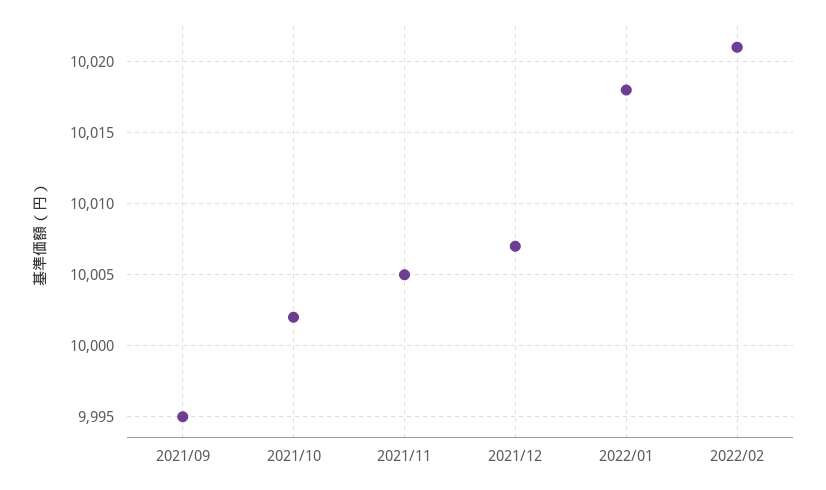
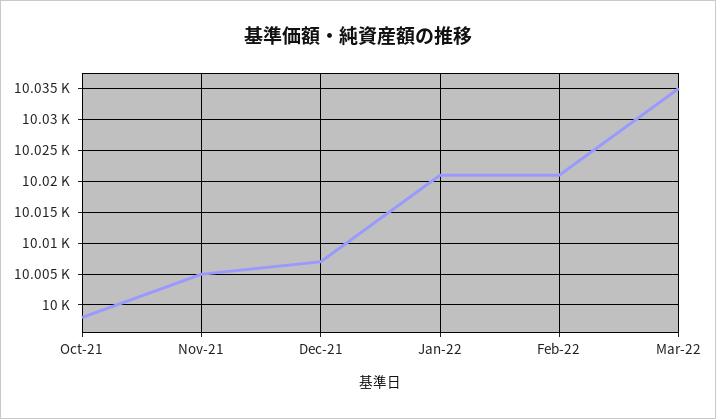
2021/09: 9995 -> none
2021/10: 10002 -> 9998
2022/01: 10018 -> 10021
Mar-22: none -> 10035

